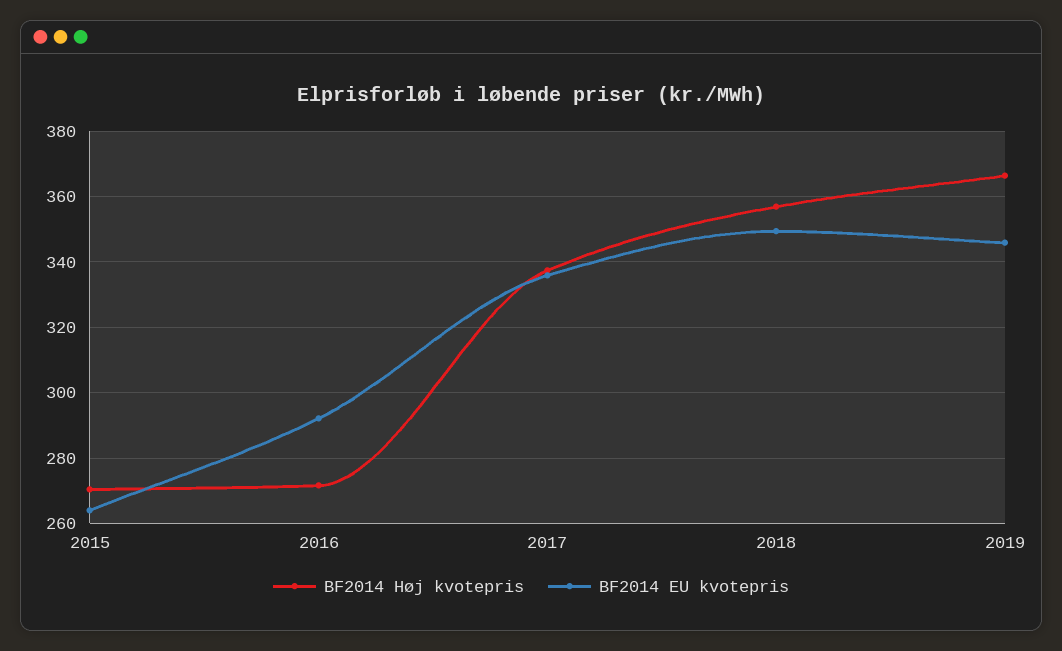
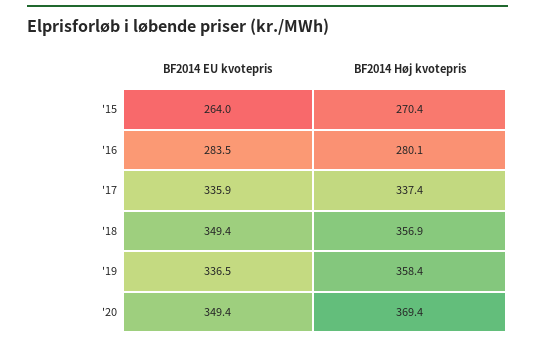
BF2014 Høj kvotepris, 2016: 272 -> 280.1
BF2014 EU kvotepris, 2016: 292 -> 283.5
BF2014 Høj kvotepris, 2019: 366 -> 358.4
BF2014 EU kvotepris, 2019: 346 -> 336.5
BF2014 EU kvotepris, '20: none -> 349.4
BF2014 Høj kvotepris, '20: none -> 369.4

